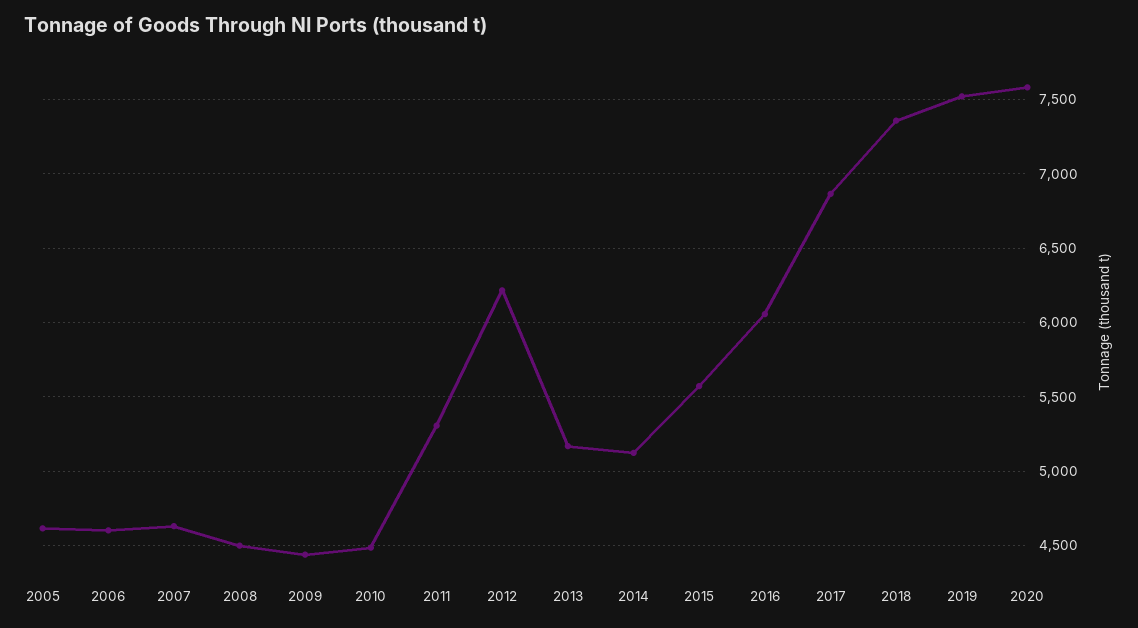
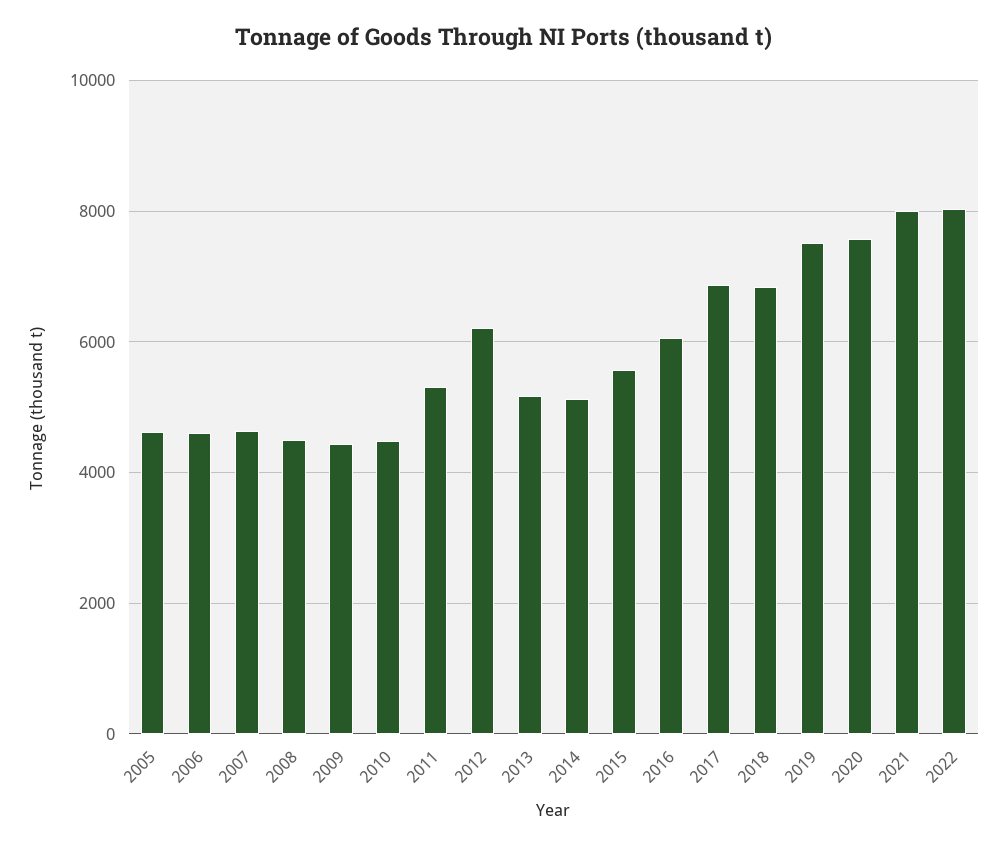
2018: 7350 -> 6800
2021: none -> 8000
2022: none -> 8000

